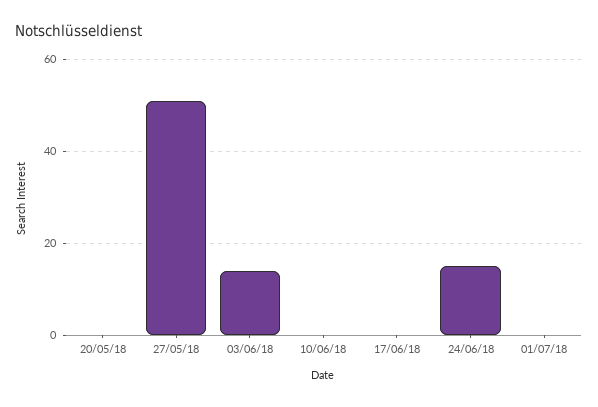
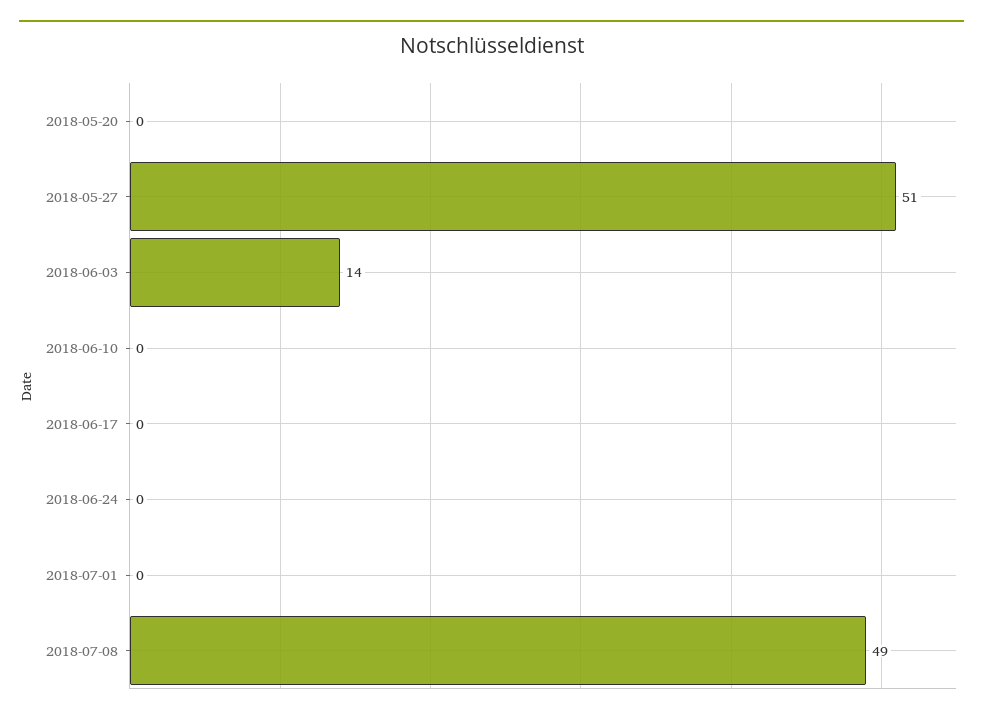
24/06/18: 15 -> 0
2018-07-08: none -> 49

